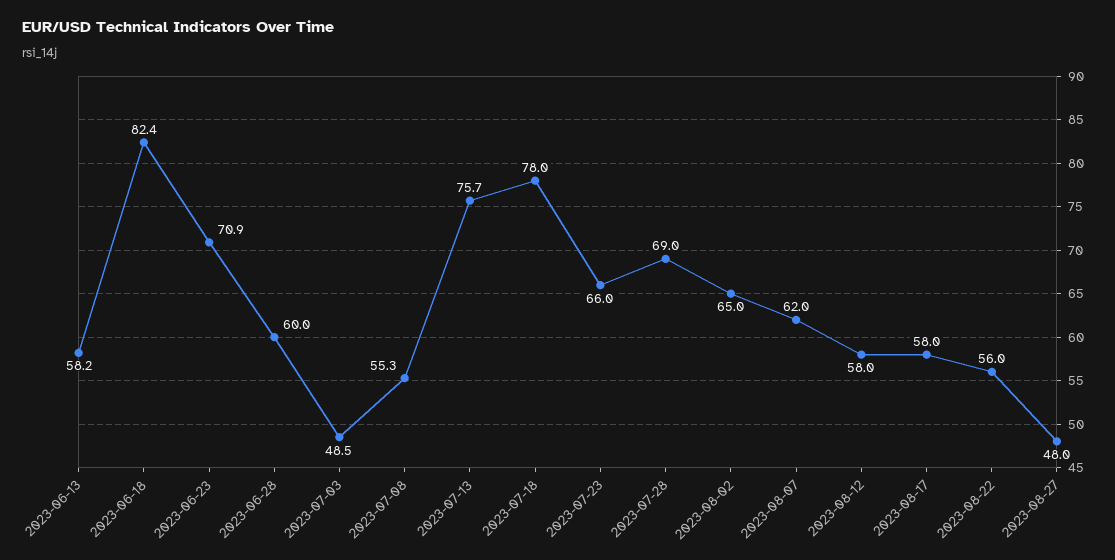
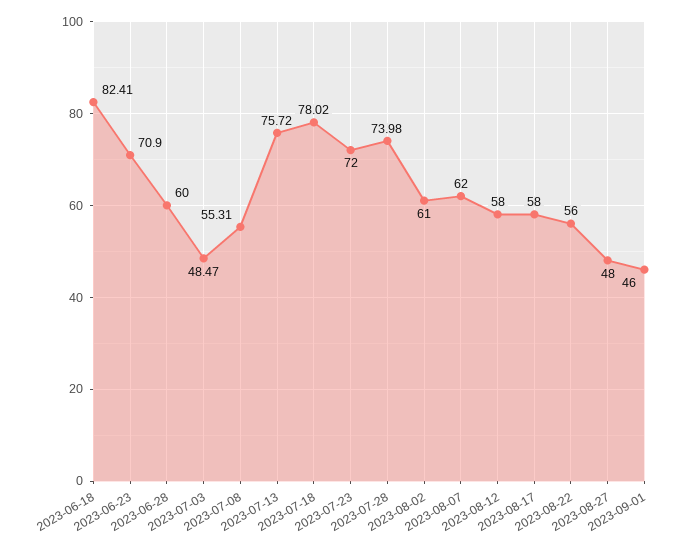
2023-06-13: 58.2 -> none
2023-07-23: 66 -> 72
2023-07-28: 69 -> 73.98
2023-08-02: 65 -> 61
2023-09-01: none -> 46

